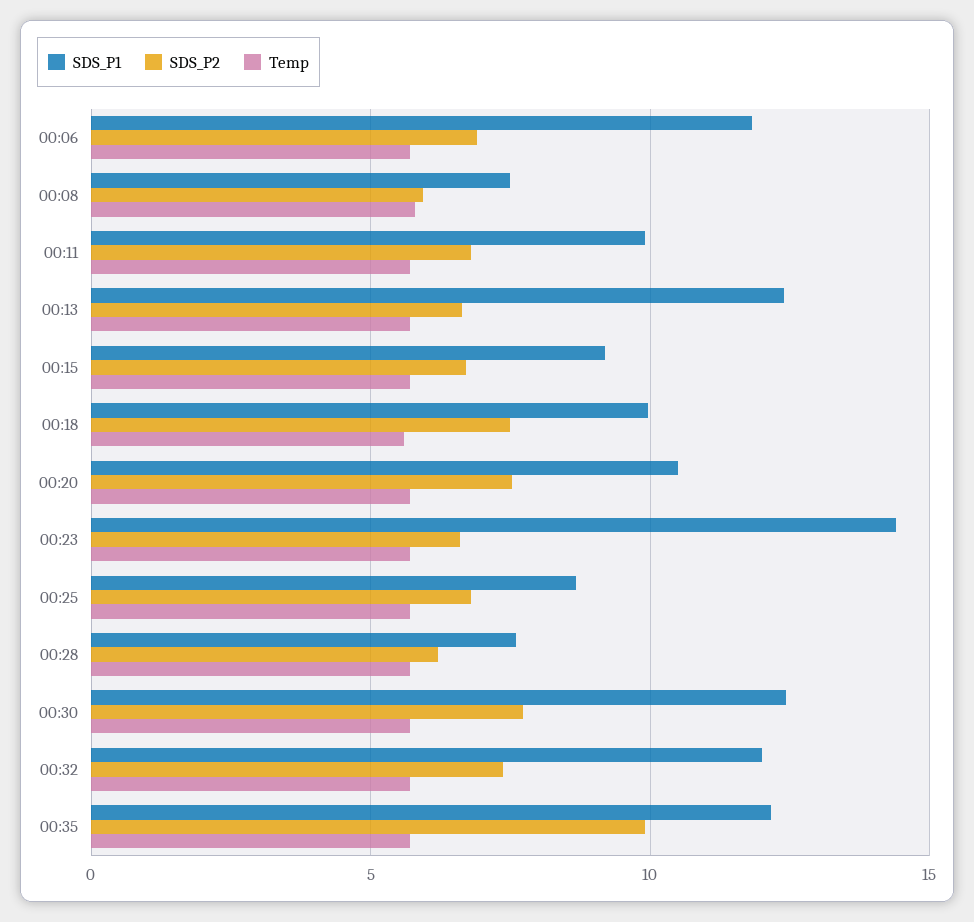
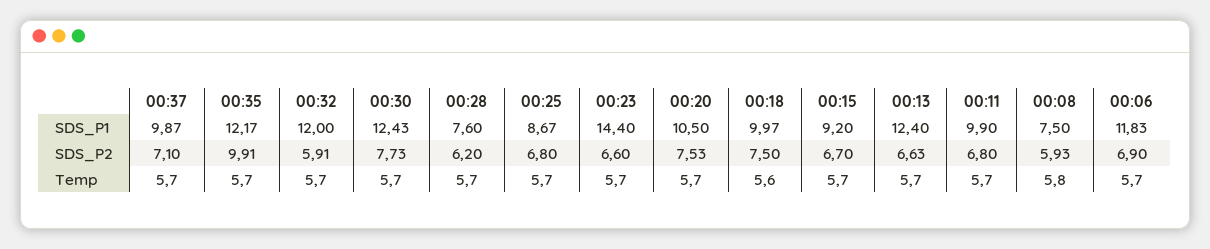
SDS_P2, 00:32: 7.5 -> 5.91
SDS_P1, 00:37: none -> 9.87
SDS_P2, 00:37: none -> 7.1
Temp, 00:37: none -> 5.7

